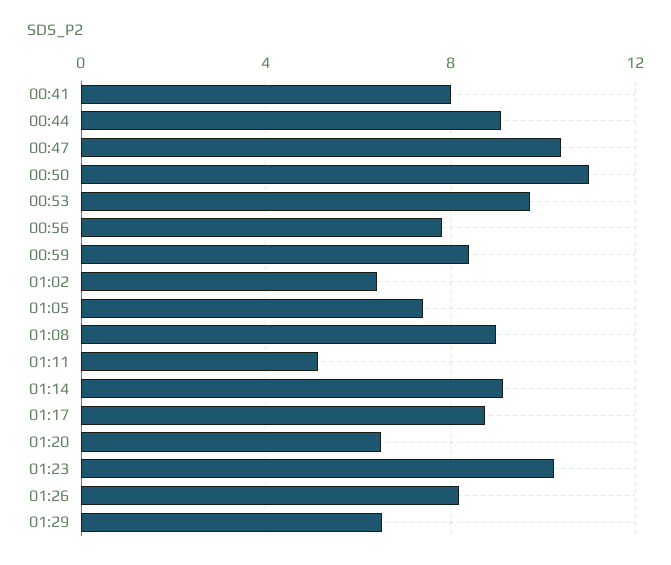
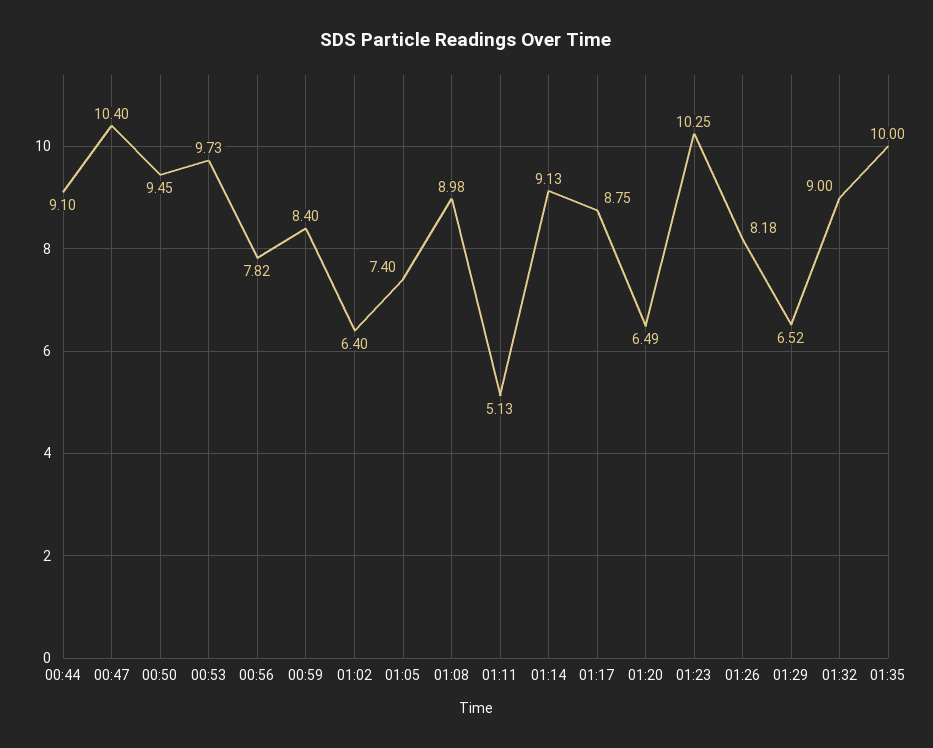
00:41: 8 -> none
00:50: 11 -> 9.45
01:32: none -> 9
01:35: none -> 10

